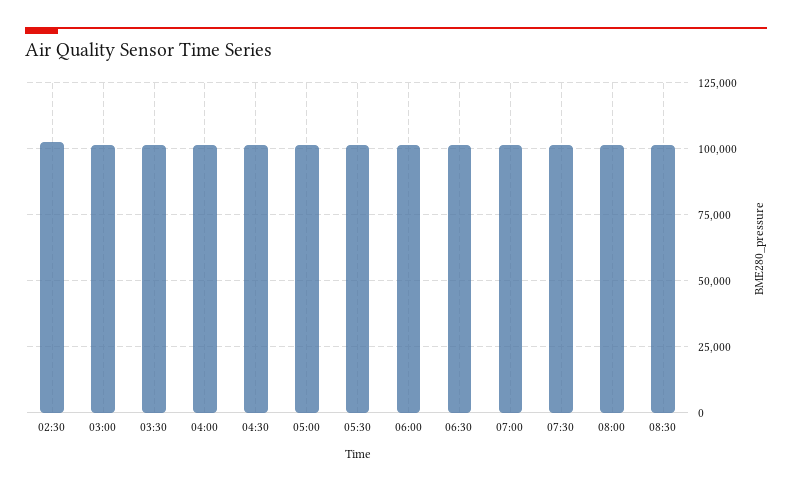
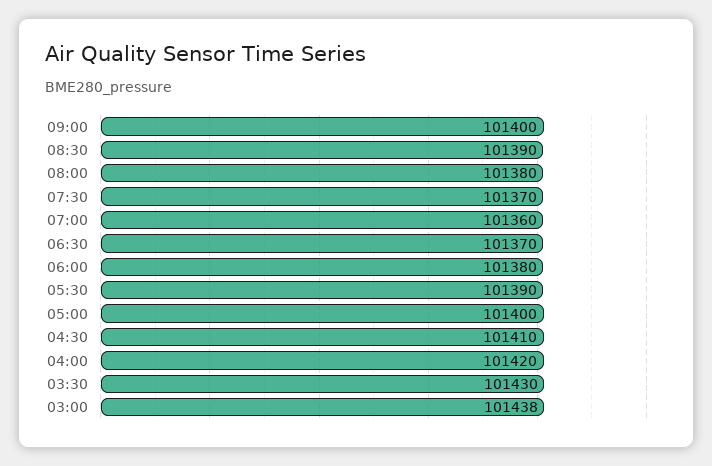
02:30: 102500 -> none
09:00: none -> 101400

